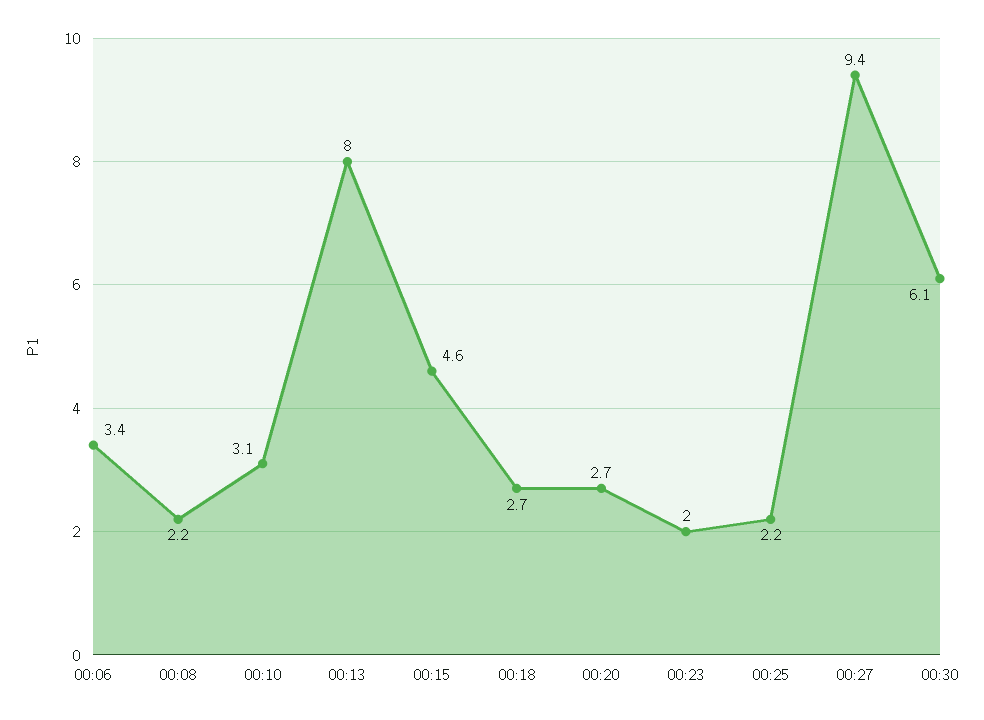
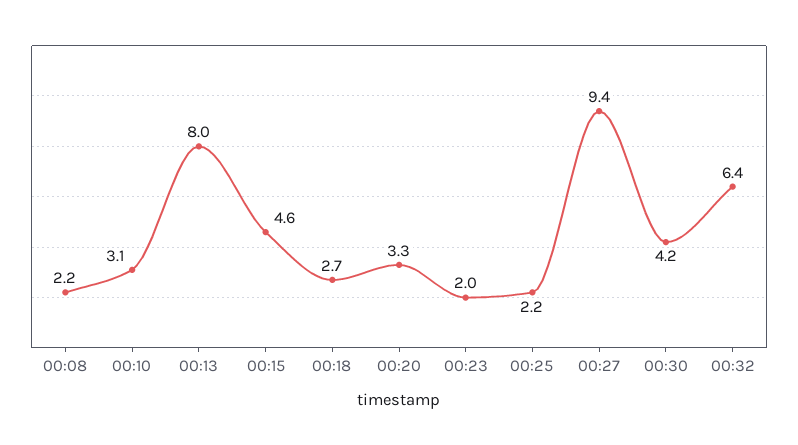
00:06: 3.4 -> none
00:20: 2.7 -> 3.3
00:30: 6.1 -> 4.2
00:32: none -> 6.4

